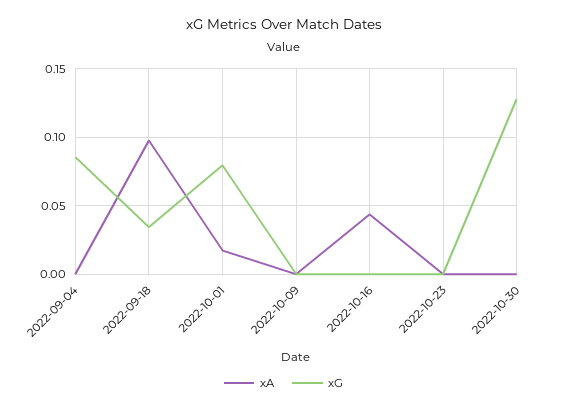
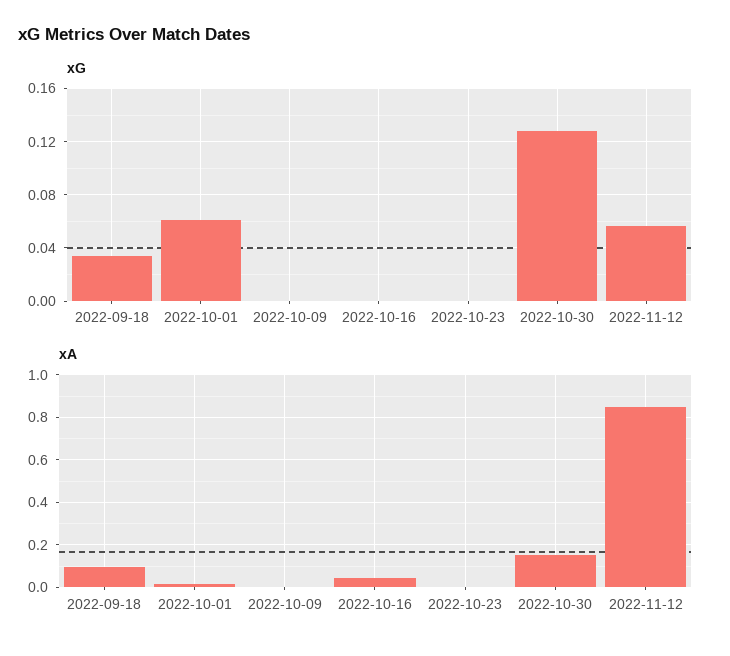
xA, 2022-09-04: 0 -> none
xG, 2022-09-04: 0.085 -> none
xG, 2022-10-01: 0.08 -> 0.06
xA, 2022-10-30: 0 -> 0.15
xG, 2022-11-12: none -> 0.055
xA, 2022-11-12: none -> 0.85

